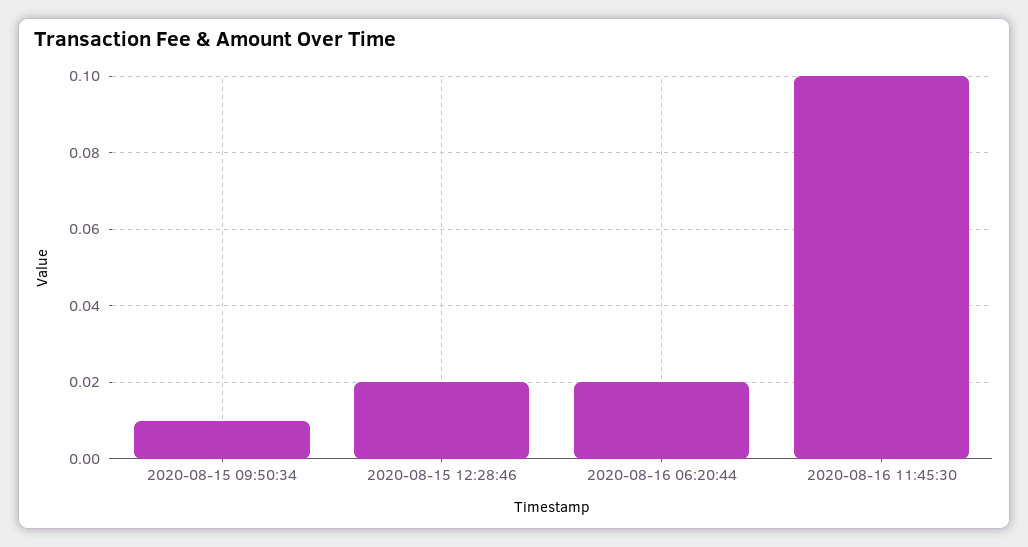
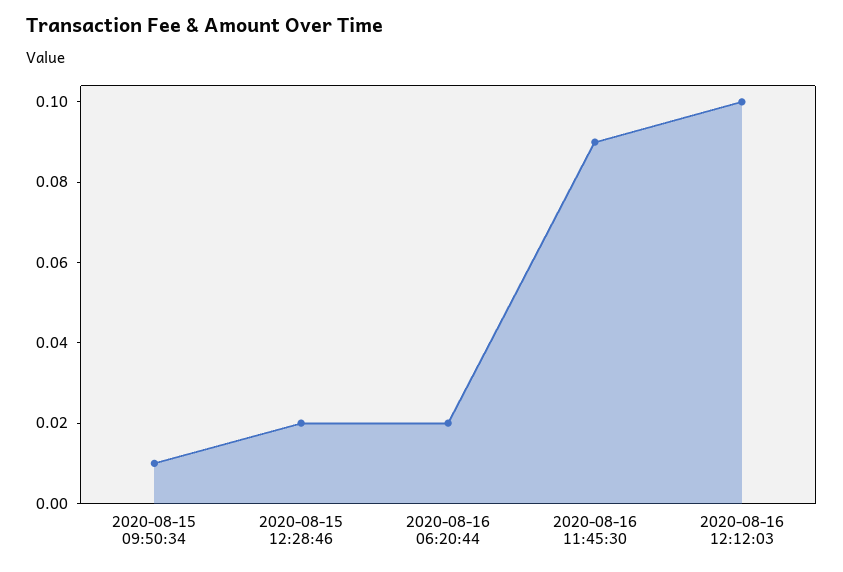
2020-08-16 11:45:30: 0.1 -> 0.09
2020-08-16 12:12:03: none -> 0.1

